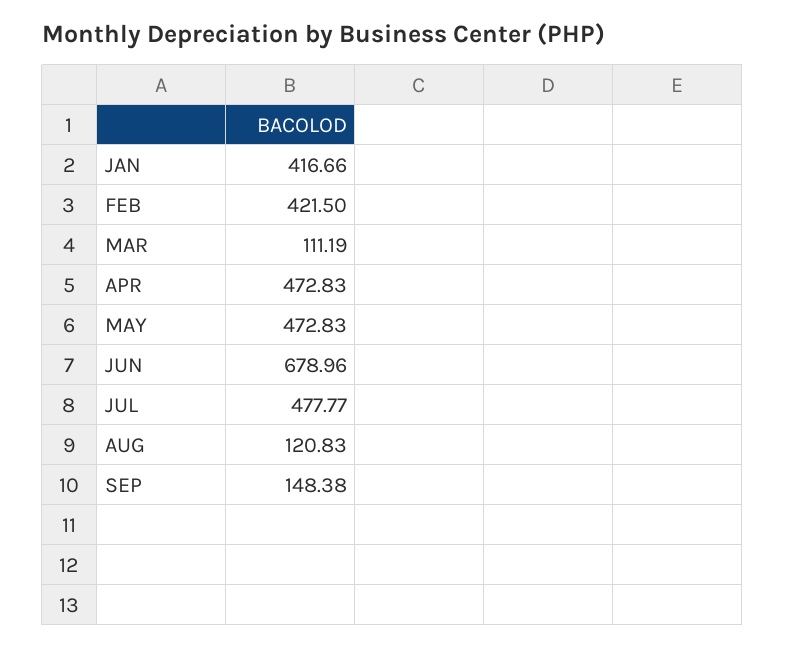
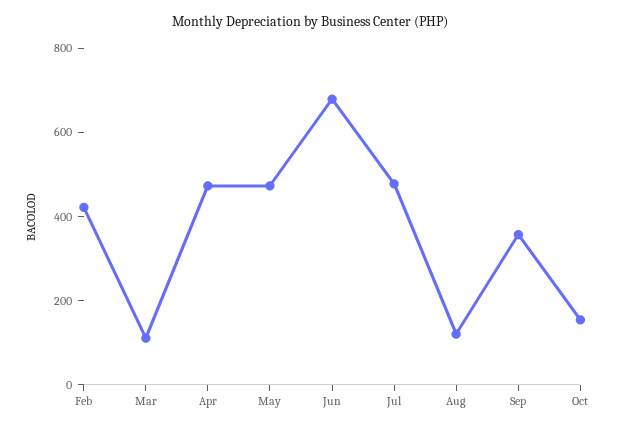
JAN: 416.66 -> none
SEP: 148.38 -> 350
Oct: none -> 150

